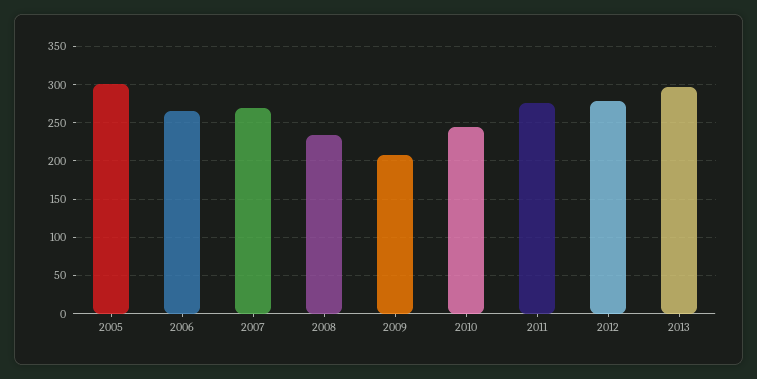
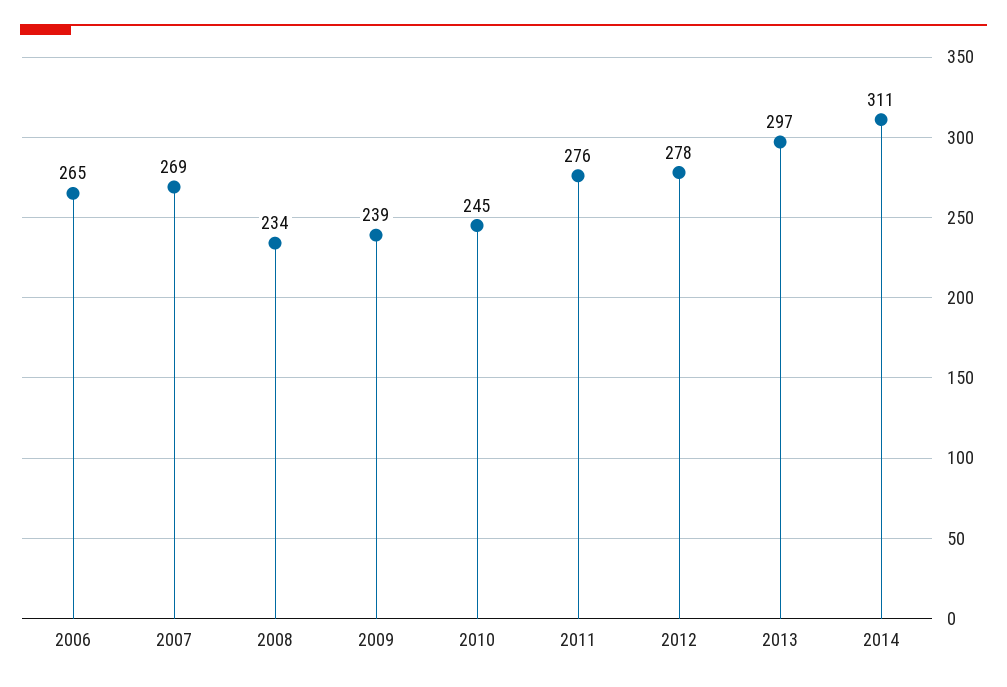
2005: 300 -> none
2009: 210 -> 239
2014: none -> 311

